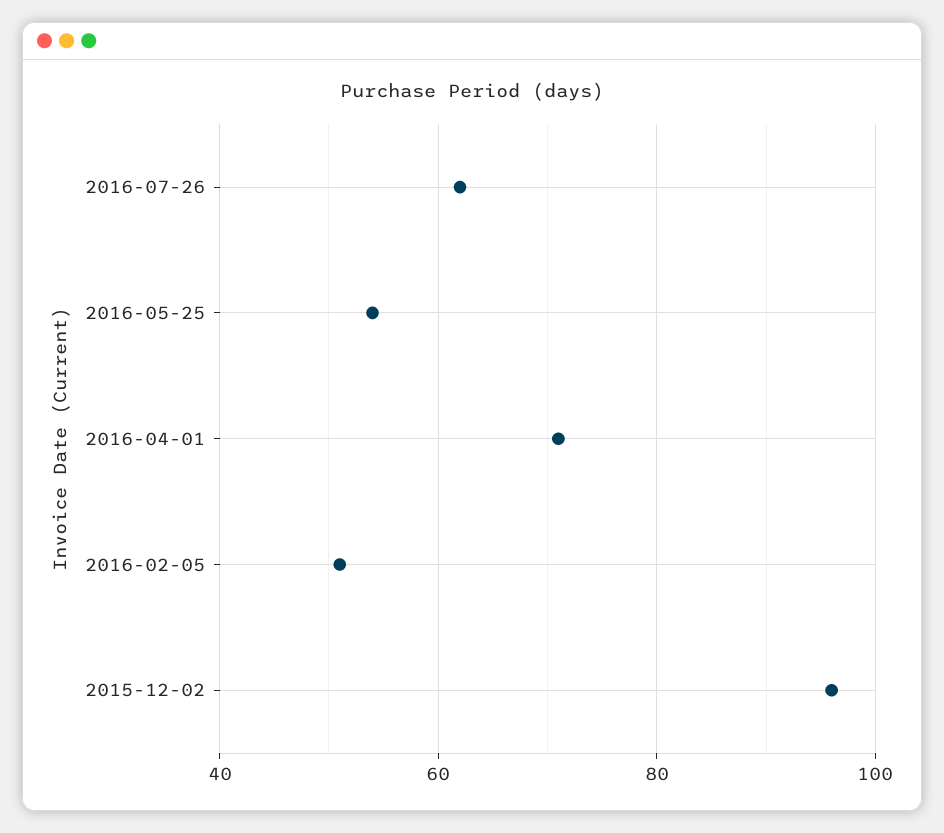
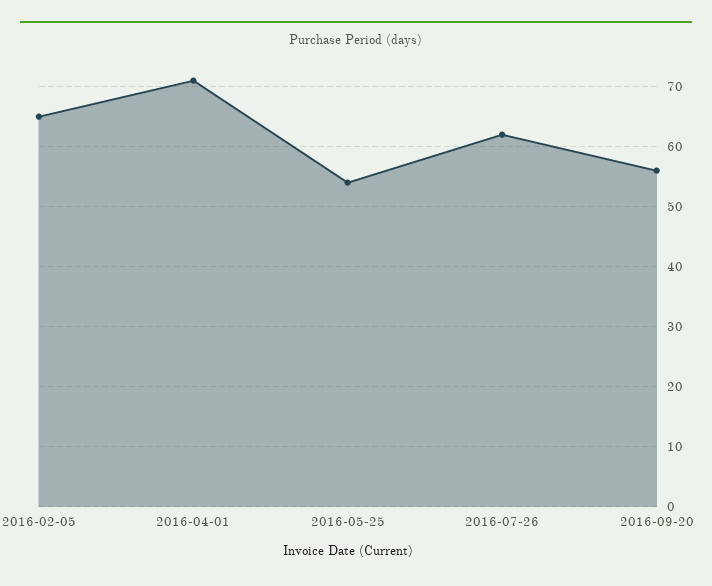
2016-02-05: 50 -> 65
2015-12-02: 95 -> none
2016-09-20: none -> 55

